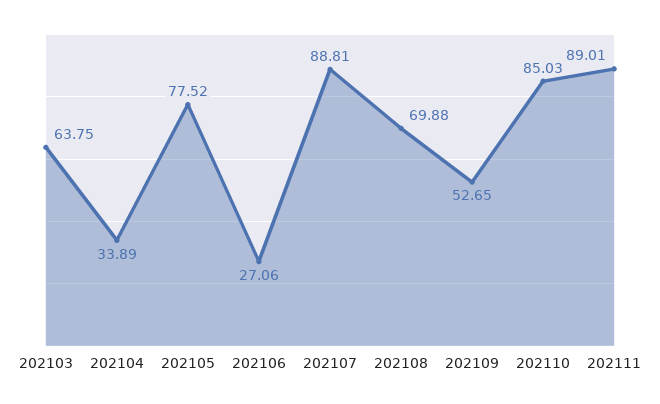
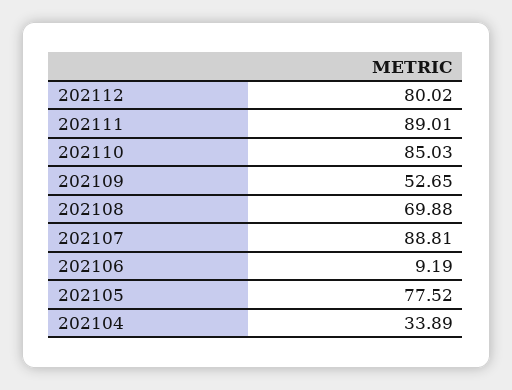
202103: 63.75 -> none
202106: 27.06 -> 9.19
202112: none -> 80.02

